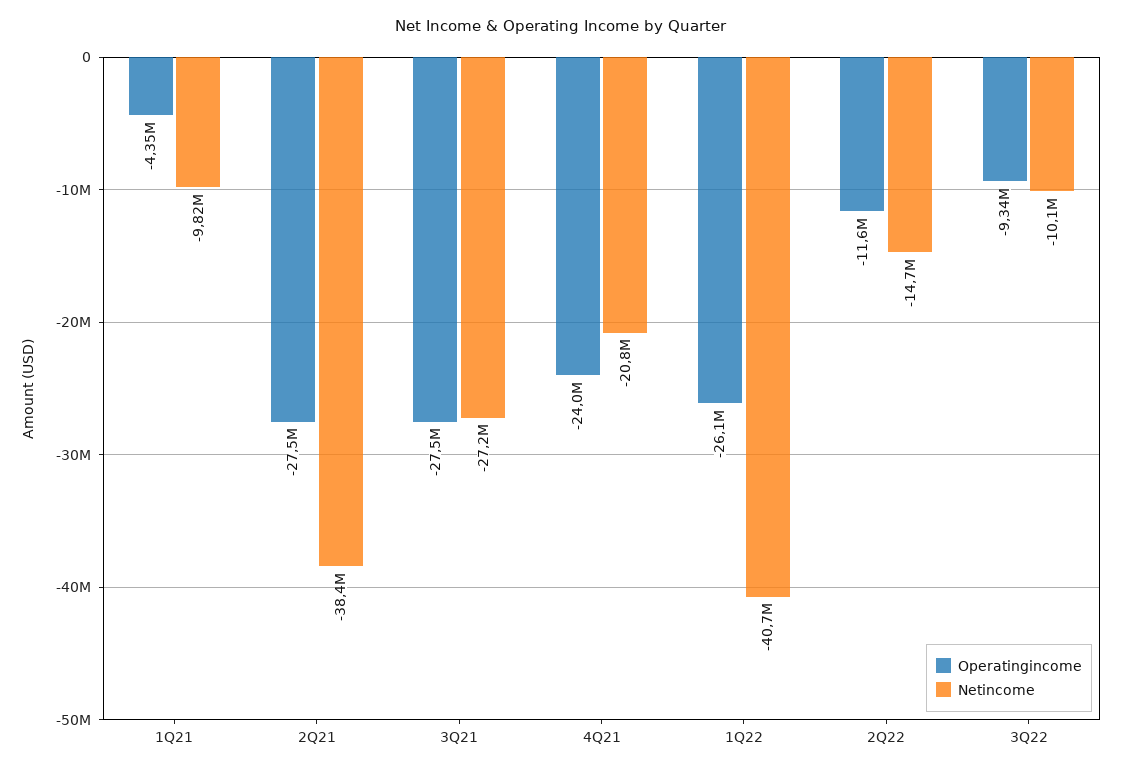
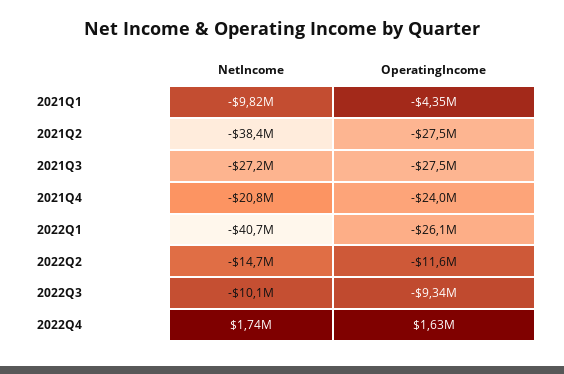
Netincome, 2022Q4: none -> 1740000
Operatingincome, 2022Q4: none -> 1630000

